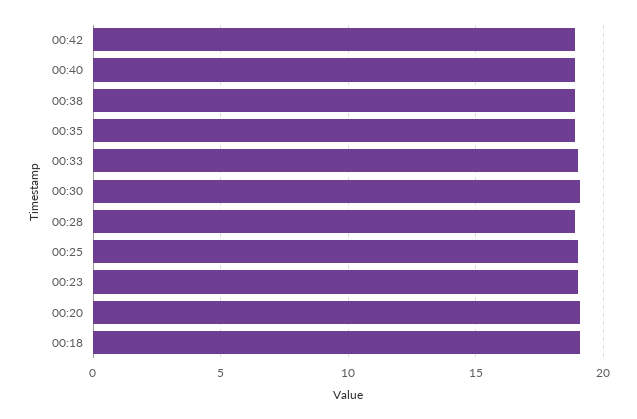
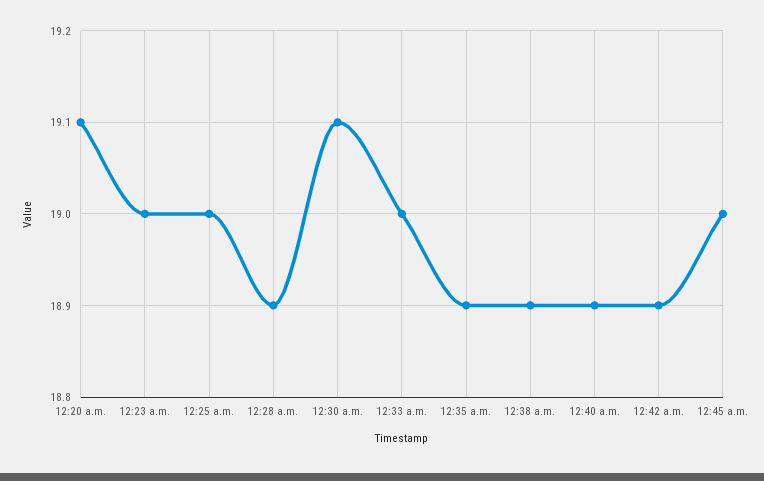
00:18: 19 -> none
12:45 a.m.: none -> 19

